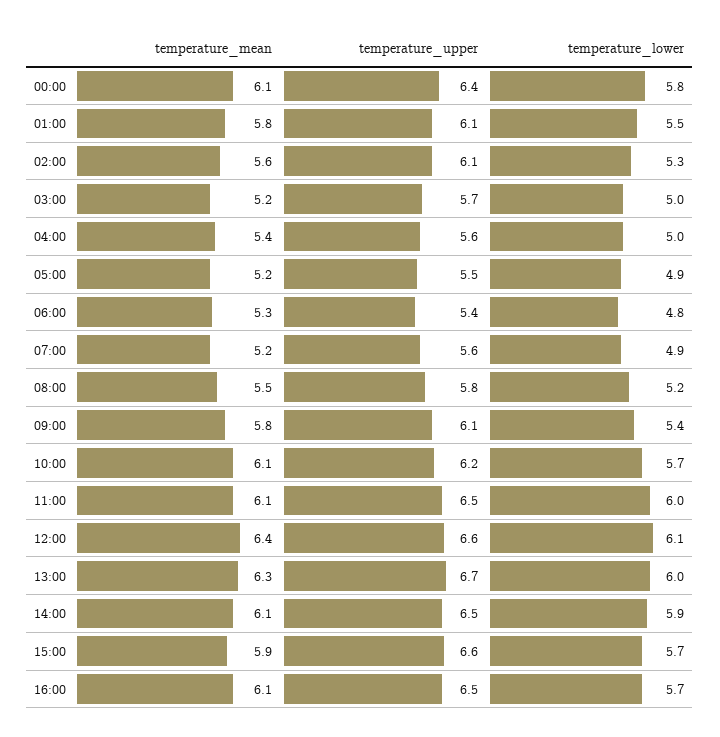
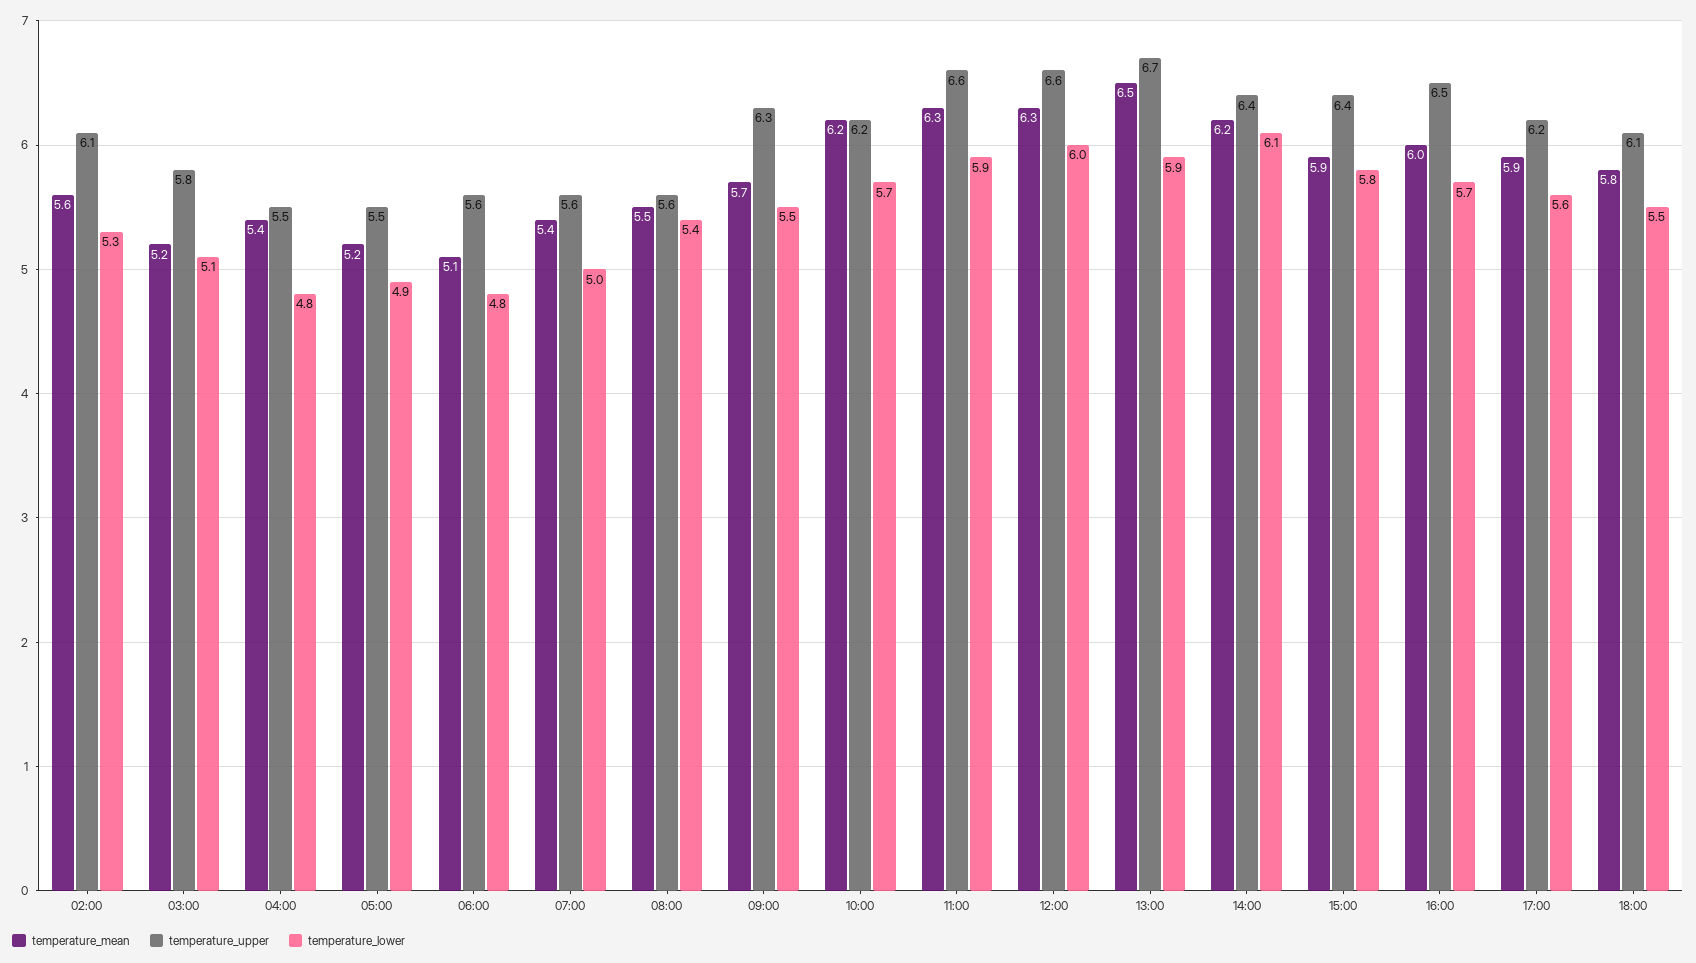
temperature_mean, 00:00: 6.1 -> none
temperature_upper, 00:00: 6.4 -> none
temperature_lower, 00:00: 5.8 -> none
temperature_mean, 01:00: 5.8 -> none
temperature_upper, 01:00: 6.1 -> none
temperature_lower, 01:00: 5.5 -> none
temperature_upper, 03:00: 5.7 -> 5.8
temperature_lower, 03:00: 5 -> 5.1
temperature_upper, 04:00: 5.6 -> 5.5
temperature_lower, 04:00: 5 -> 4.8
temperature_mean, 06:00: 5.3 -> 5.1
temperature_upper, 06:00: 5.4 -> 5.6
temperature_mean, 07:00: 5.2 -> 5.4
temperature_lower, 07:00: 4.9 -> 5
temperature_upper, 08:00: 5.8 -> 5.6
temperature_lower, 08:00: 5.2 -> 5.4
temperature_mean, 09:00: 5.8 -> 5.7
temperature_upper, 09:00: 6.1 -> 6.3
temperature_lower, 09:00: 5.4 -> 5.5
temperature_mean, 10:00: 6.1 -> 6.2
temperature_mean, 11:00: 6.1 -> 6.3
temperature_upper, 11:00: 6.5 -> 6.6
temperature_lower, 11:00: 6 -> 5.9
temperature_mean, 12:00: 6.4 -> 6.3
temperature_lower, 12:00: 6.1 -> 6
temperature_mean, 13:00: 6.3 -> 6.5
temperature_lower, 13:00: 6 -> 5.9
temperature_mean, 14:00: 6.1 -> 6.2
temperature_upper, 14:00: 6.5 -> 6.4
temperature_lower, 14:00: 5.9 -> 6.1
temperature_upper, 15:00: 6.6 -> 6.4
temperature_lower, 15:00: 5.7 -> 5.8
temperature_mean, 16:00: 6.1 -> 6
temperature_mean, 17:00: none -> 5.9
temperature_upper, 17:00: none -> 6.2
temperature_lower, 17:00: none -> 5.6
temperature_mean, 18:00: none -> 5.8
temperature_upper, 18:00: none -> 6.1
temperature_lower, 18:00: none -> 5.5

